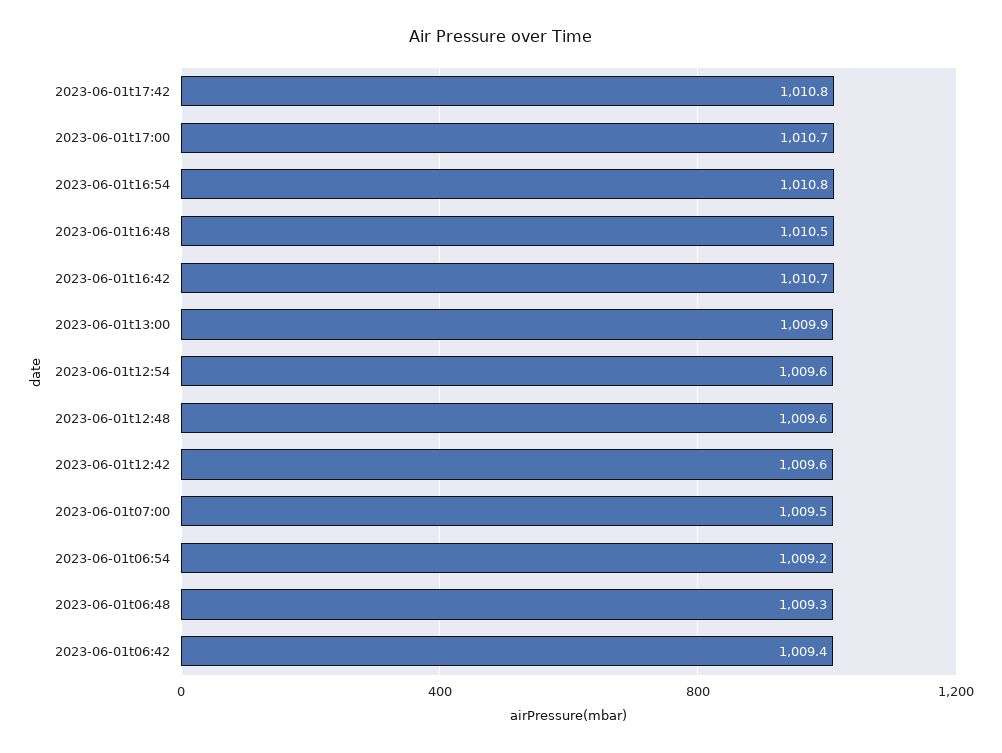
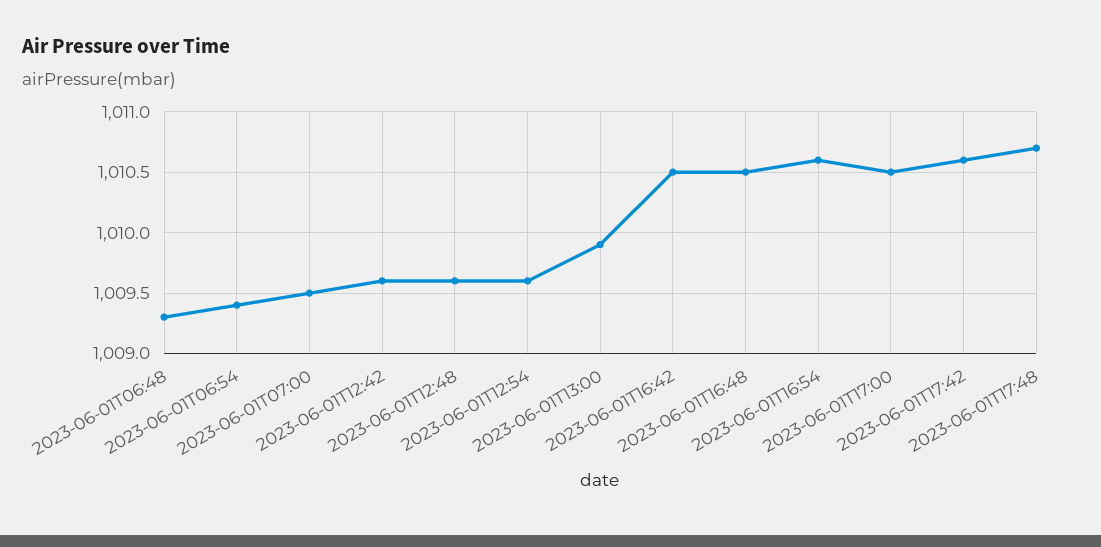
2023-06-01t17:42: 1010.8 -> 1010.6
2023-06-01t17:00: 1010.7 -> 1010.5
2023-06-01t16:54: 1010.8 -> 1010.6
2023-06-01t16:42: 1010.7 -> 1010.5
2023-06-01t06:54: 1009.2 -> 1009.4
2023-06-01t06:42: 1009.4 -> none
2023-06-01T17:48: none -> 1010.7

